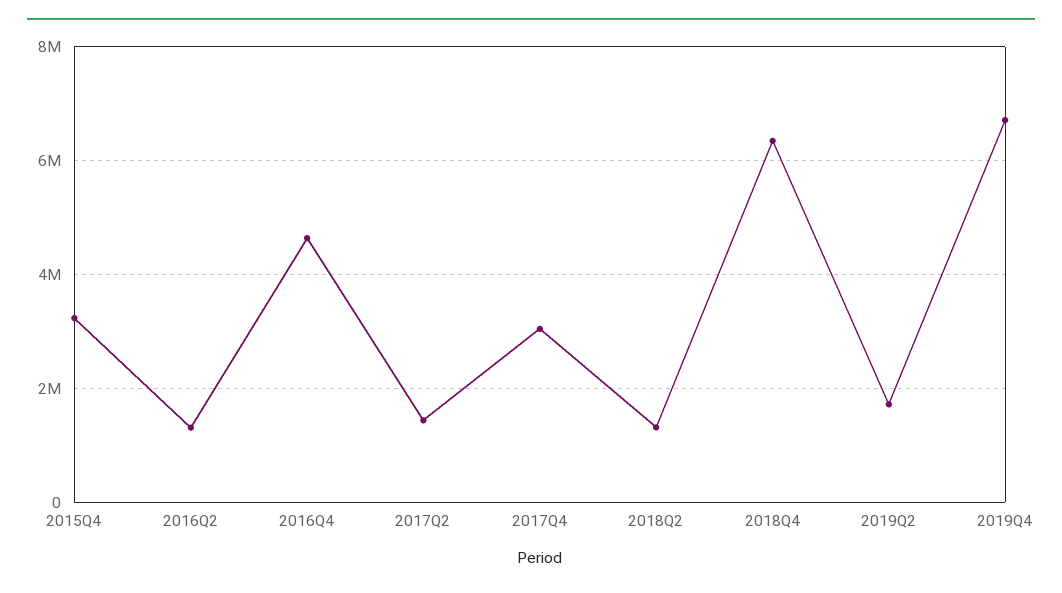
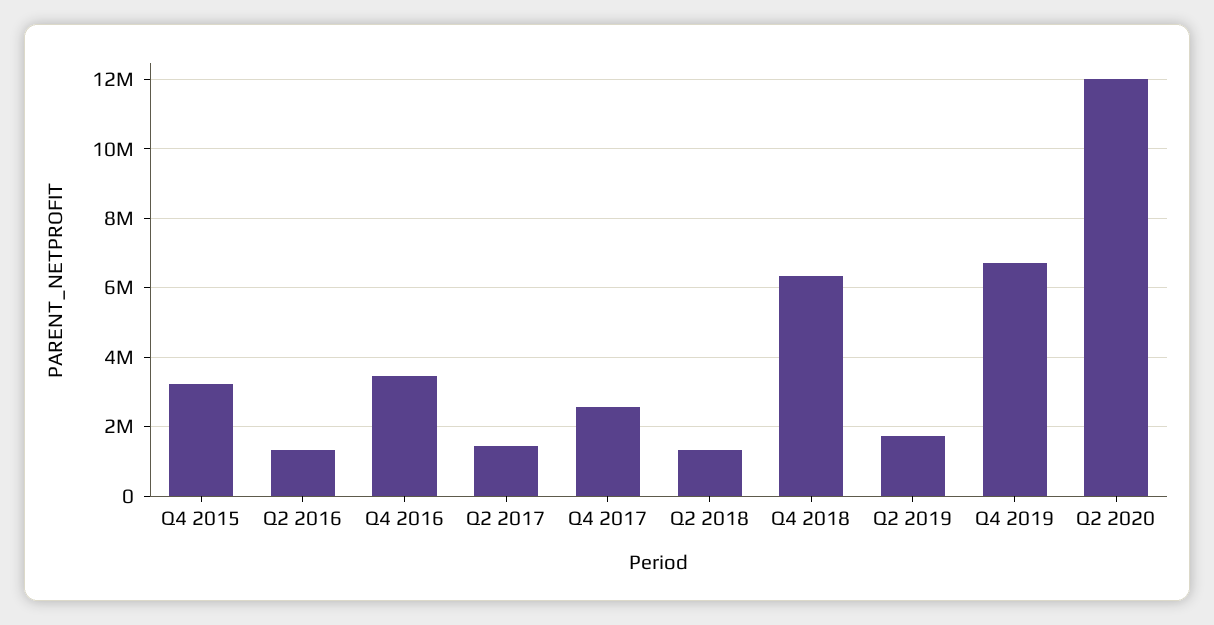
2016Q4: 4600000 -> 3400000
2017Q4: 3000000 -> 2600000
Q2 2020: none -> 12000000

